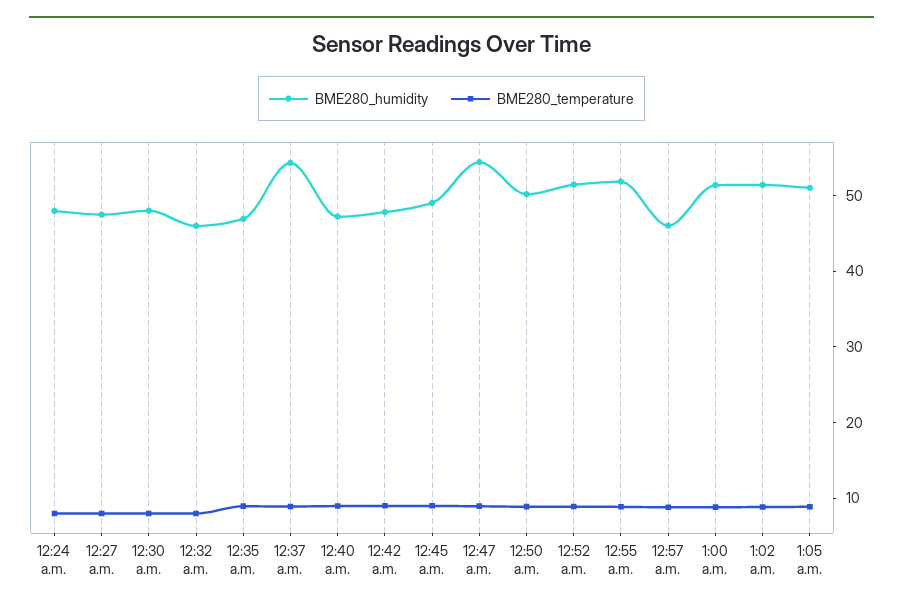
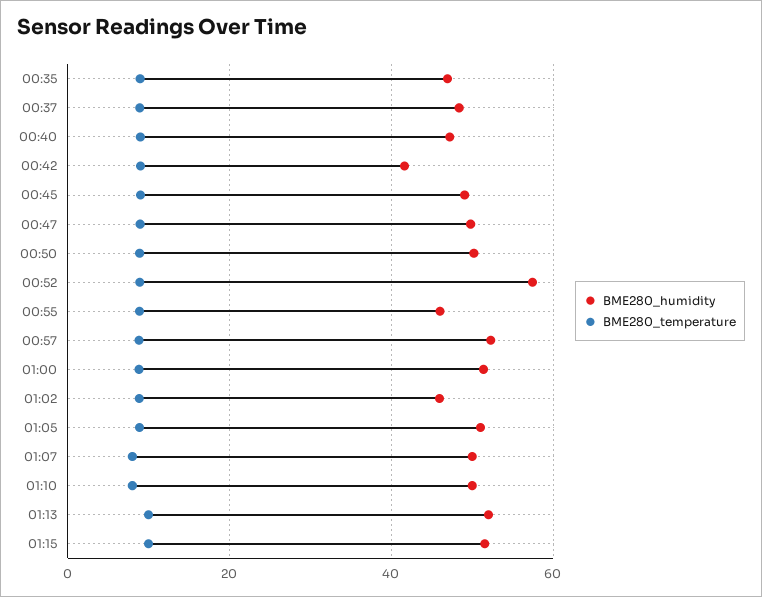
BME280_humidity, 12:24 a.m.: 48 -> none
BME280_temperature, 12:24 a.m.: 8 -> none
BME280_humidity, 12:27 a.m.: 48 -> none
BME280_temperature, 12:27 a.m.: 8 -> none
BME280_humidity, 12:30 a.m.: 48 -> none
BME280_temperature, 12:30 a.m.: 8 -> none
BME280_humidity, 12:32 a.m.: 46 -> none
BME280_temperature, 12:32 a.m.: 8 -> none
BME280_humidity, 12:37 a.m.: 54 -> 48
BME280_humidity, 12:42 a.m.: 48 -> 42
BME280_humidity, 12:47 a.m.: 54 -> 50
BME280_humidity, 12:52 a.m.: 52 -> 58
BME280_humidity, 12:55 a.m.: 52 -> 46
BME280_humidity, 12:57 a.m.: 46 -> 52
BME280_humidity, 1:02 a.m.: 52 -> 46
BME280_humidity, 01:07: none -> 50
BME280_temperature, 01:07: none -> 8
BME280_humidity, 01:10: none -> 50
BME280_temperature, 01:10: none -> 8
BME280_humidity, 01:13: none -> 52
BME280_temperature, 01:13: none -> 10
BME280_humidity, 01:15: none -> 52
BME280_temperature, 01:15: none -> 10

